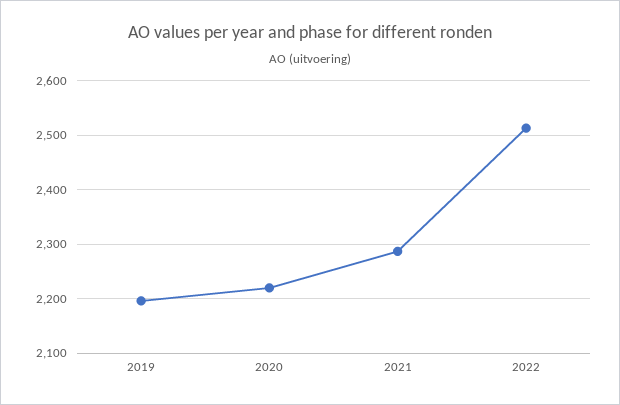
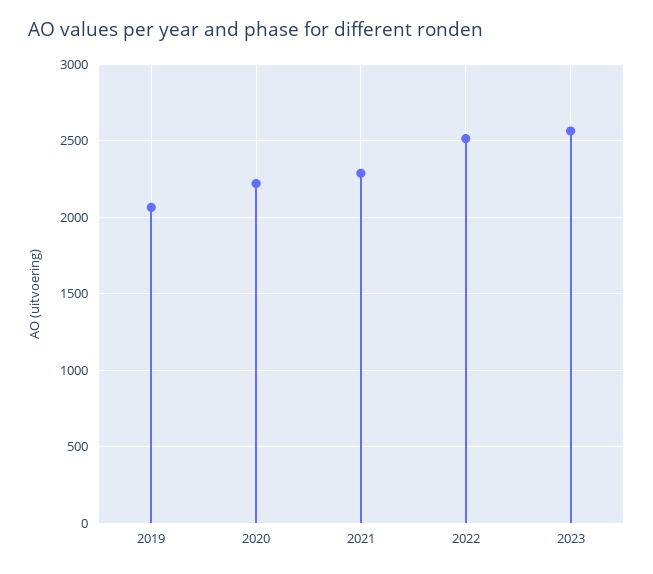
2019: 2200 -> 2050
2023: none -> 2550

